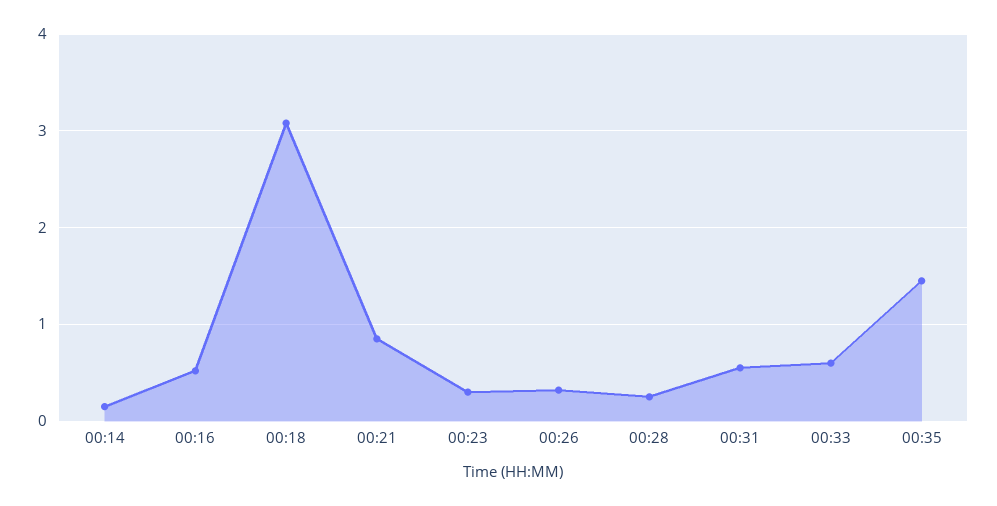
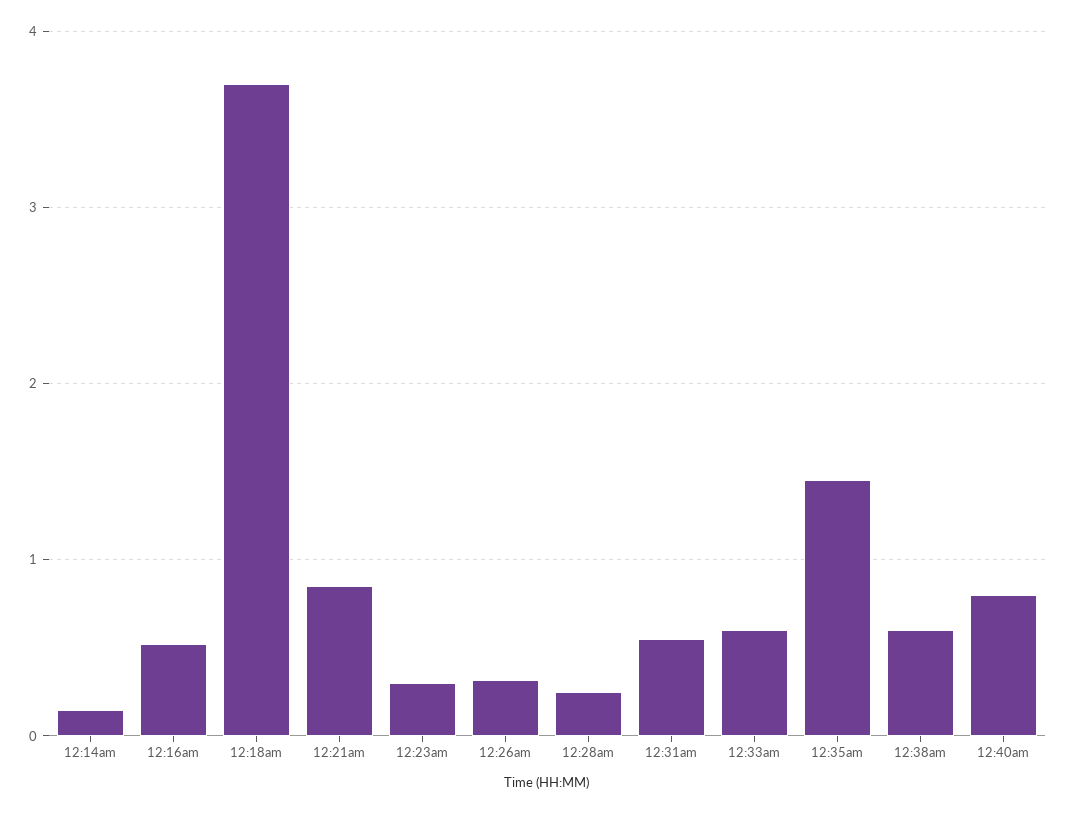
00:18: 3.1 -> 3.7
12:38am: none -> 0.6
12:40am: none -> 0.8

